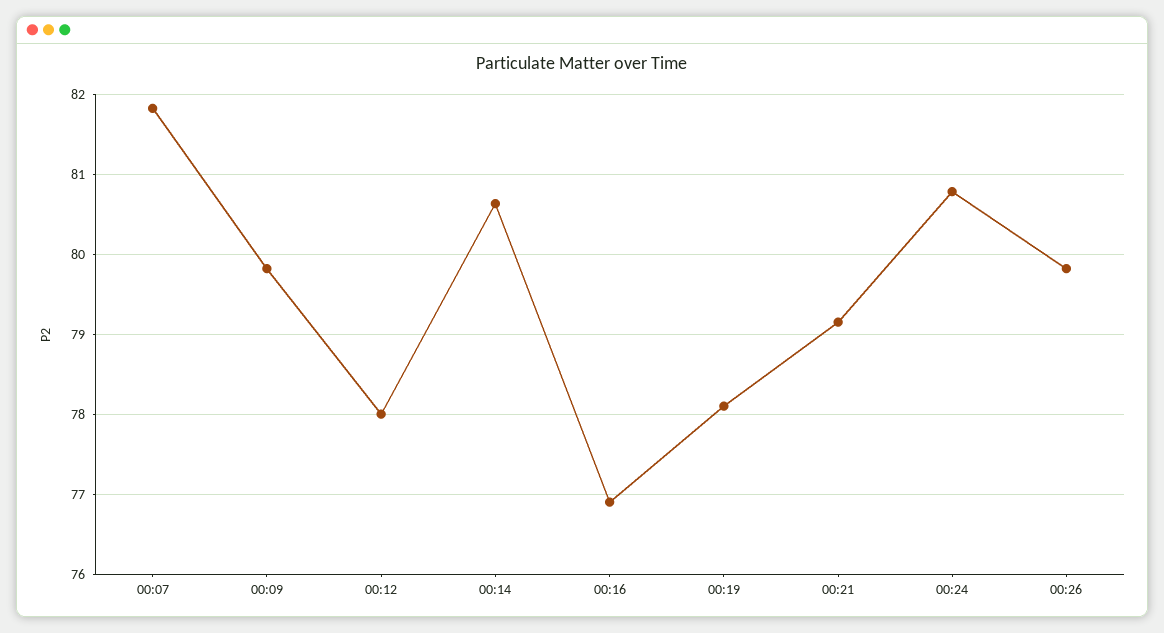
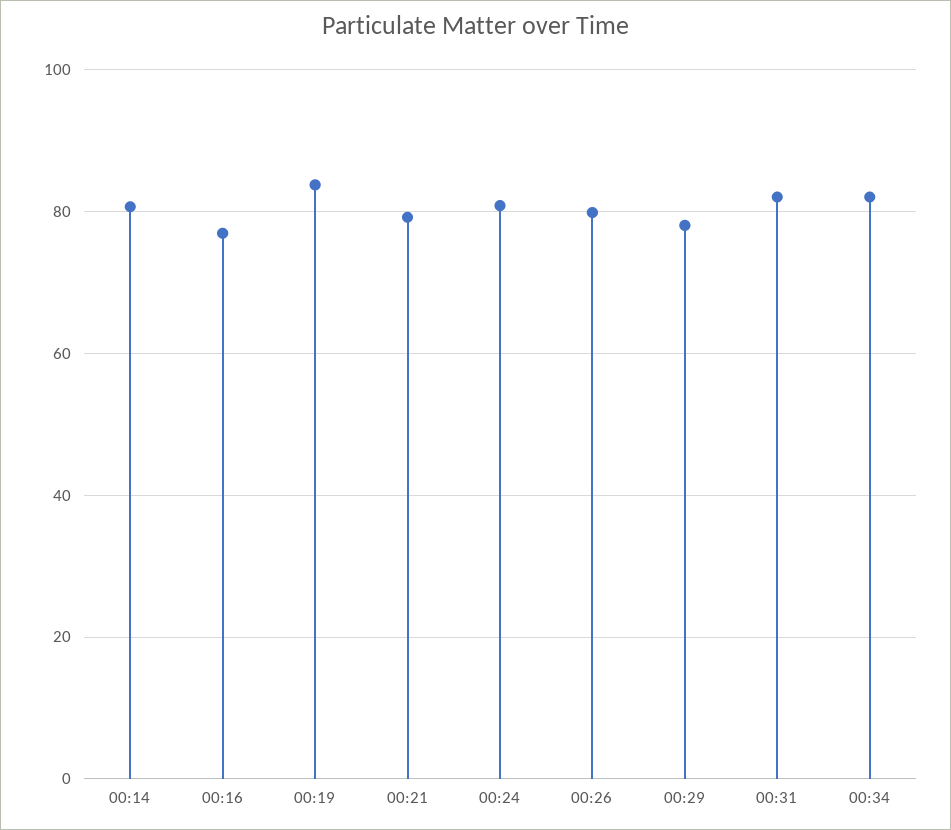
00:07: 81.8 -> none
00:09: 79.8 -> none
00:12: 78 -> none
00:19: 78.1 -> 84
00:29: none -> 78
00:31: none -> 82
00:34: none -> 82

